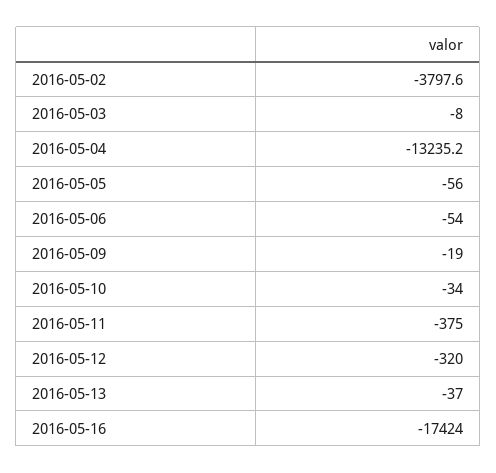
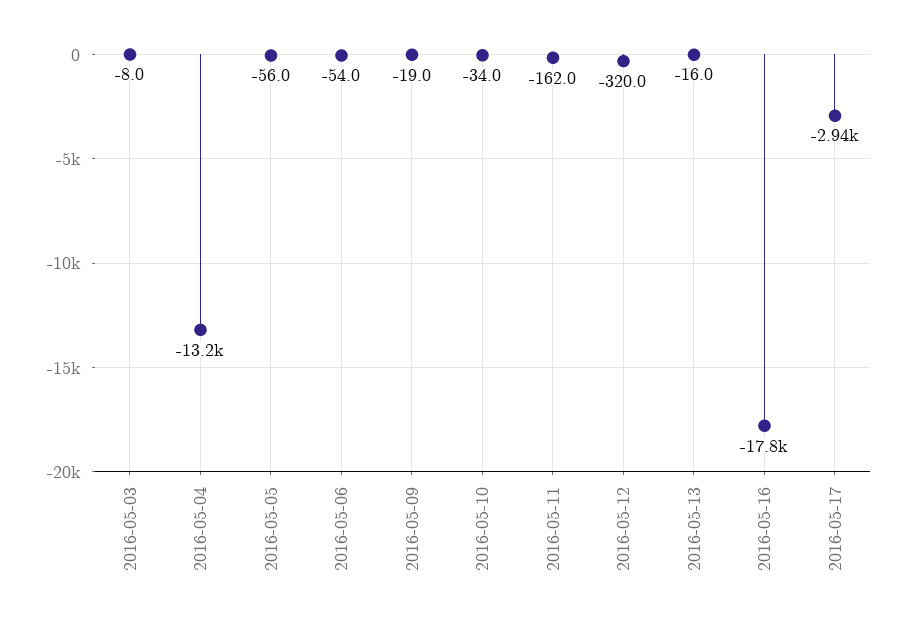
2016-05-02: -3797.6 -> none
2016-05-11: -375 -> -162
2016-05-13: -37 -> -16
2016-05-16: -17424 -> -17800
2016-05-17: none -> -2940

